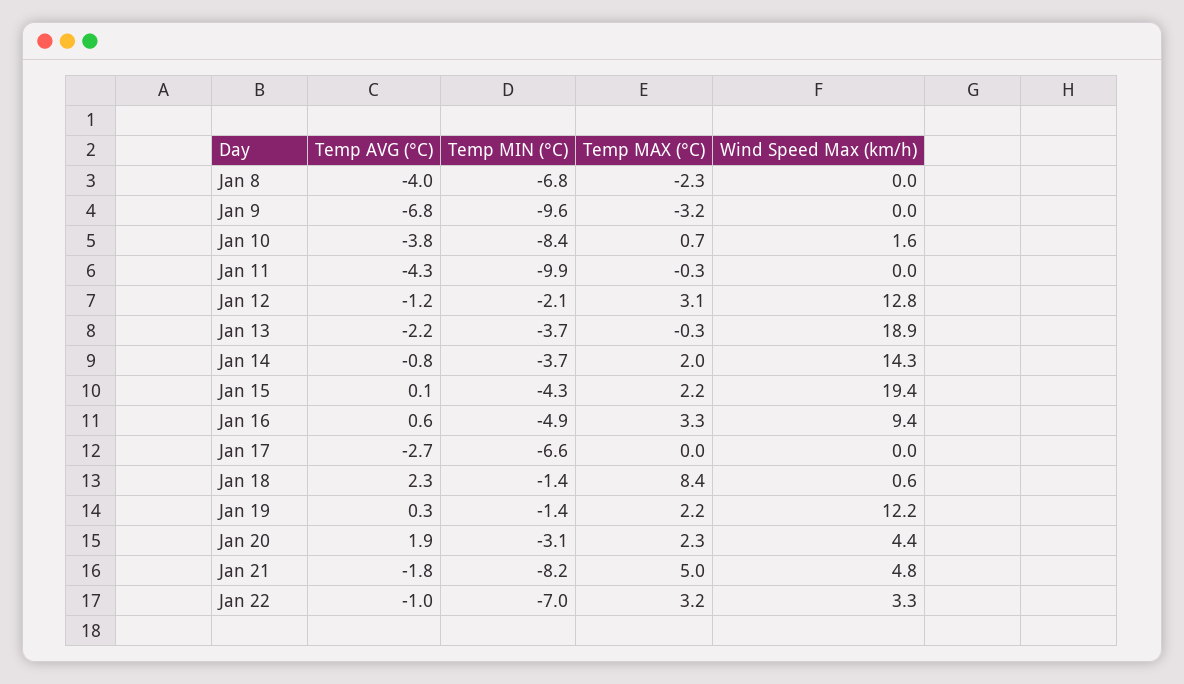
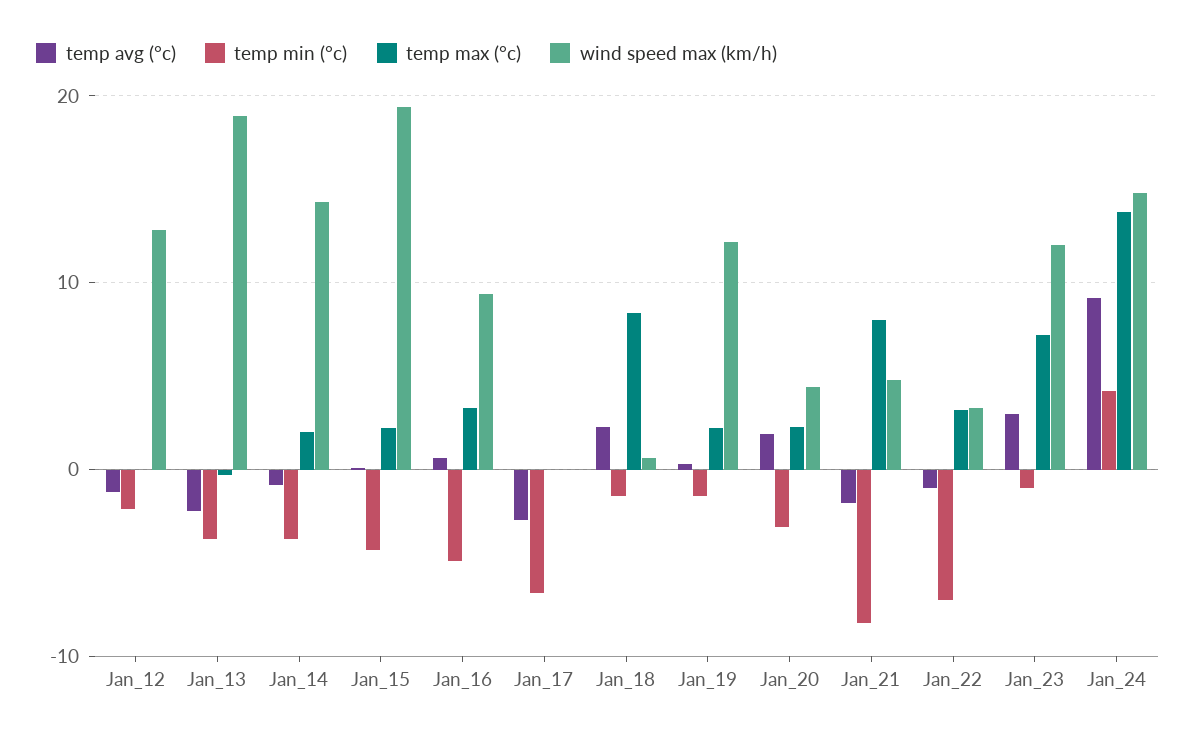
Temp AVG (°C), Jan 8: -4 -> none
Temp MIN (°C), Jan 8: -6.8 -> none
Temp MAX (°C), Jan 8: -2.3 -> none
Wind Speed Max (km/h), Jan 8: 0 -> none
Temp AVG (°C), Jan 9: -6.8 -> none
Temp MIN (°C), Jan 9: -9.6 -> none
Temp MAX (°C), Jan 9: -3.2 -> none
Wind Speed Max (km/h), Jan 9: 0 -> none
Temp AVG (°C), Jan 10: -3.8 -> none
Temp MIN (°C), Jan 10: -8.4 -> none
Temp MAX (°C), Jan 10: 0.7 -> none
Wind Speed Max (km/h), Jan 10: 1.6 -> none
Temp AVG (°C), Jan 11: -4.3 -> none
Temp MIN (°C), Jan 11: -9.9 -> none
Temp MAX (°C), Jan 11: -0.3 -> none
Wind Speed Max (km/h), Jan 11: 0 -> none
Temp MAX (°C), Jan 12: 3.1 -> 0
Temp MAX (°C), Jan 21: 5 -> 8
Temp AVG (°C), Jan_23: none -> 3
Temp MIN (°C), Jan_23: none -> -1
Temp MAX (°C), Jan_23: none -> 7
Wind Speed Max (km/h), Jan_23: none -> 12
Temp AVG (°C), Jan_24: none -> 9
Temp MIN (°C), Jan_24: none -> 4
Temp MAX (°C), Jan_24: none -> 14
Wind Speed Max (km/h), Jan_24: none -> 15

